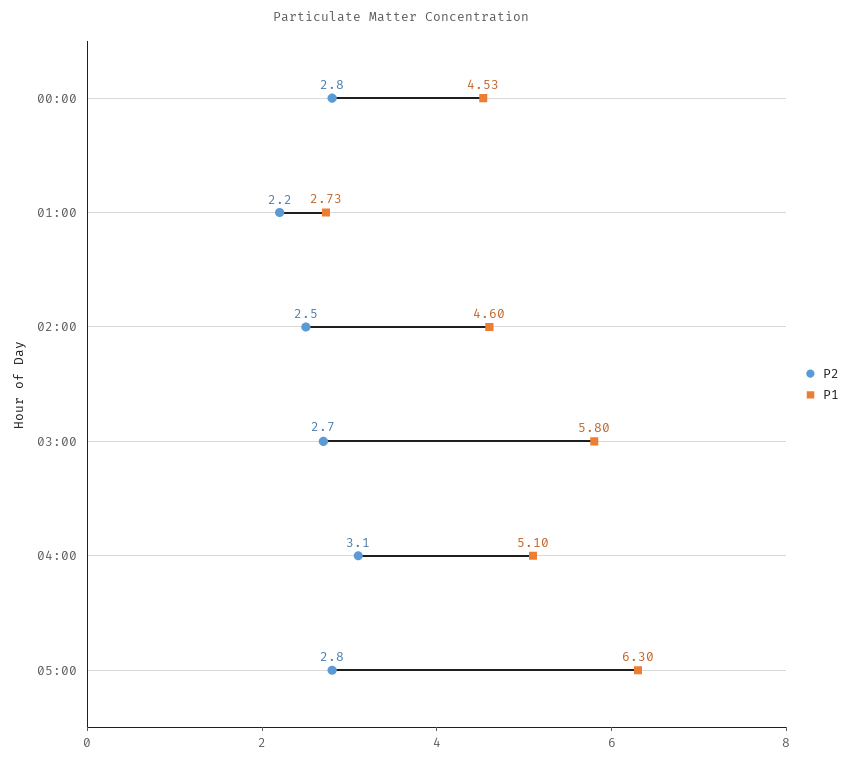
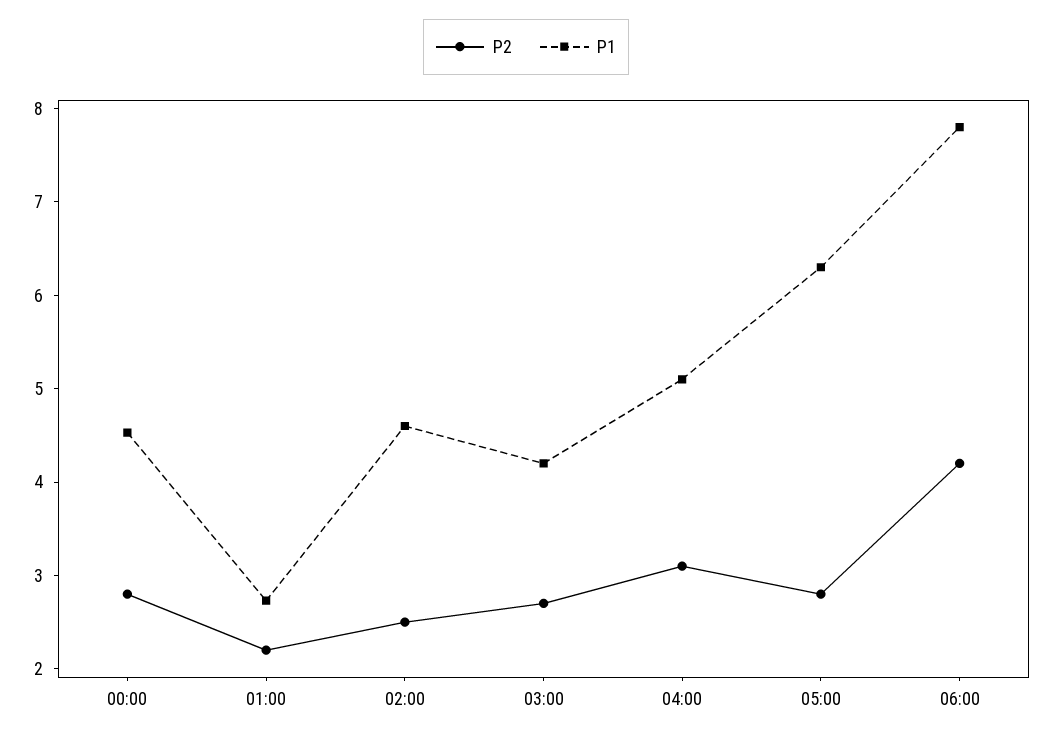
P1, 03:00: 5.8 -> 4.2
P2, 06:00: none -> 4.2
P1, 06:00: none -> 7.8

